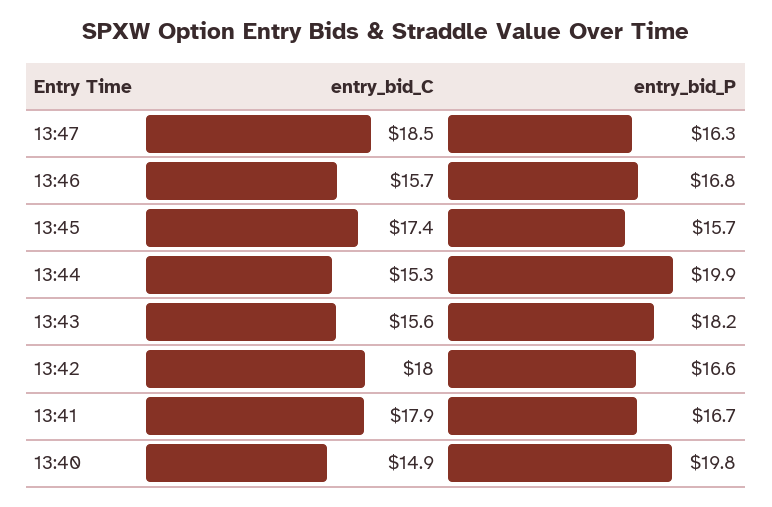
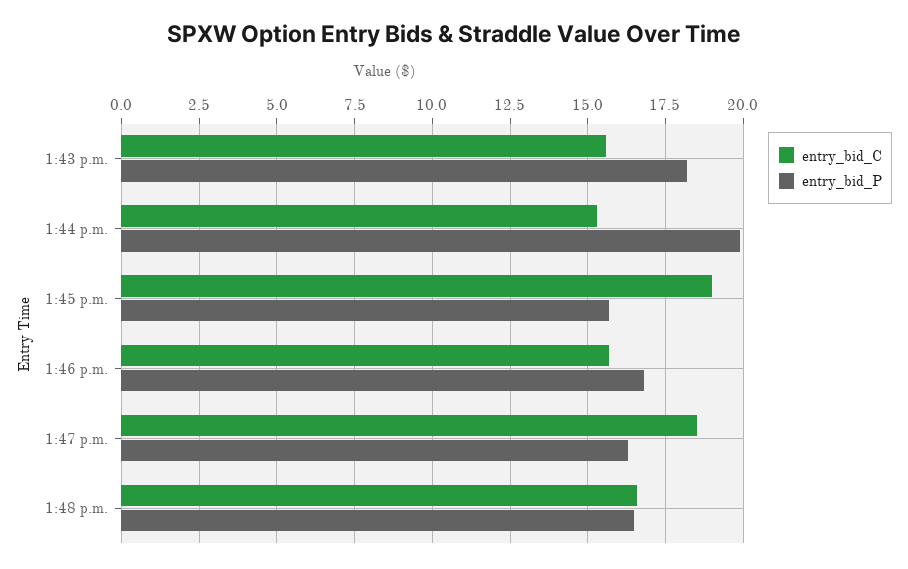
entry_bid_C, 13:45: 17.4 -> 19
entry_bid_C, 13:42: 18 -> none
entry_bid_P, 13:42: 16.6 -> none
entry_bid_C, 13:41: 17.9 -> none
entry_bid_P, 13:41: 16.7 -> none
entry_bid_C, 13:40: 14.9 -> none
entry_bid_P, 13:40: 19.8 -> none
entry_bid_C, 1:48 p.m.: none -> 16.5
entry_bid_P, 1:48 p.m.: none -> 16.5

